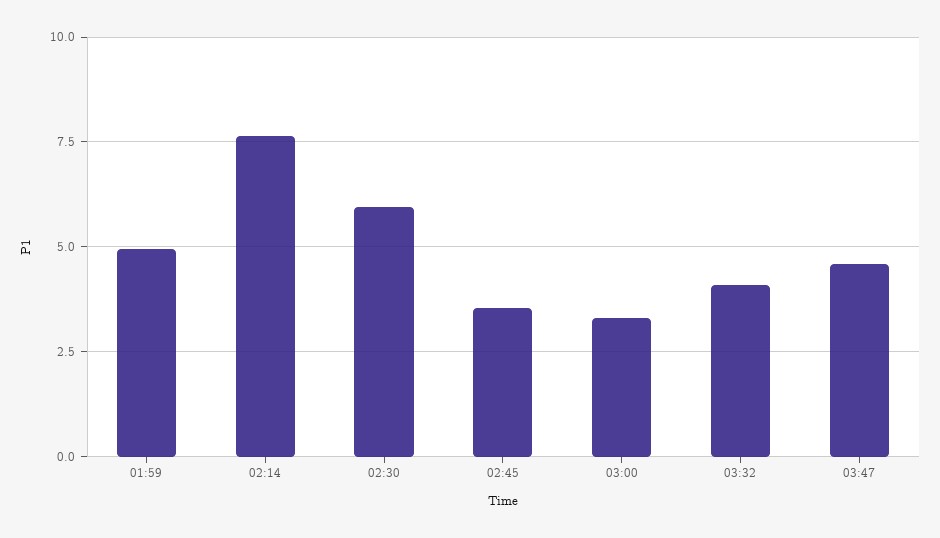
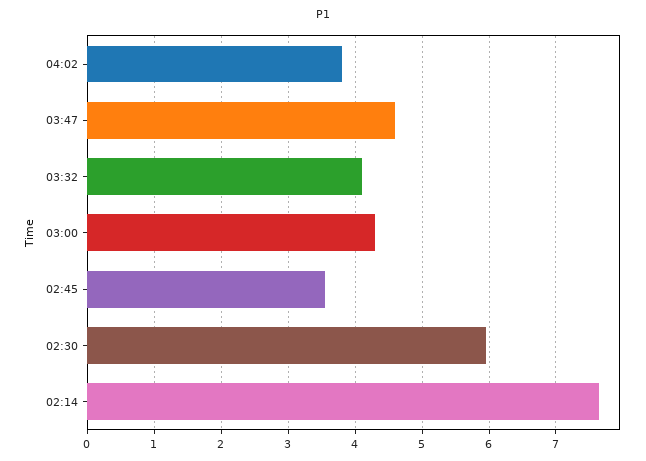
01:59: 5 -> none
03:00: 3.25 -> 4.3
04:02: none -> 3.8

